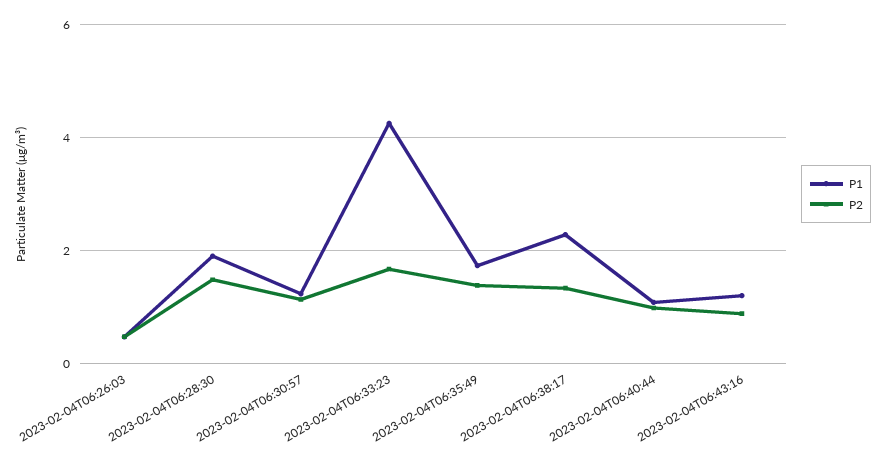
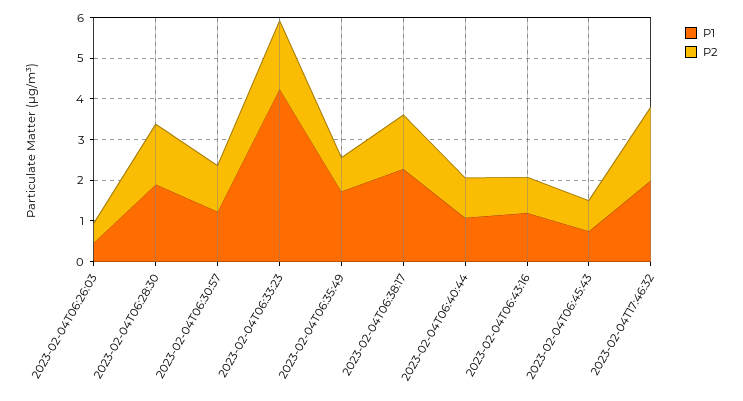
P2, 2023-02-04T06:35:49: 1.4 -> 0.8
P1, 2023-02-04T06:45:43: none -> 0.8
P2, 2023-02-04T06:45:43: none -> 0.8
P1, 2023-02-04T17:46:32: none -> 2
P2, 2023-02-04T17:46:32: none -> 1.8

